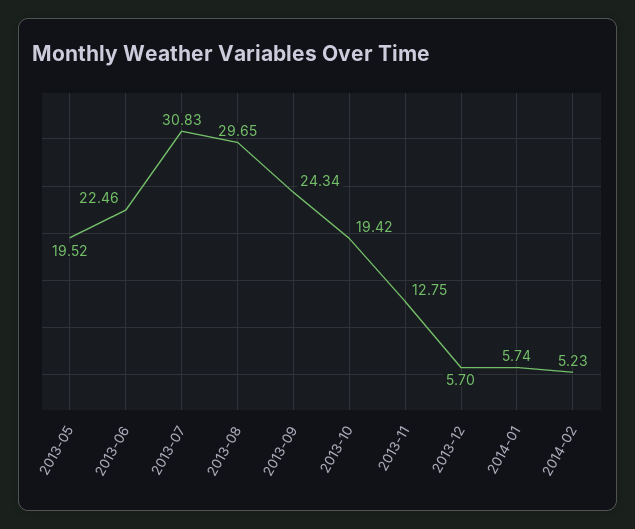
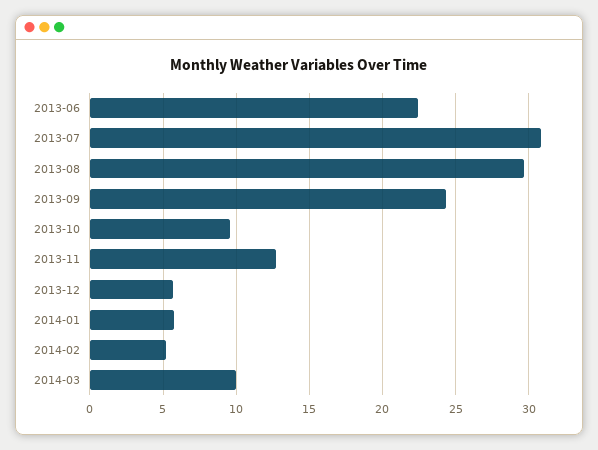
2013-05: 19.52 -> none
2013-10: 19.42 -> 9.5
2014-03: none -> 10

